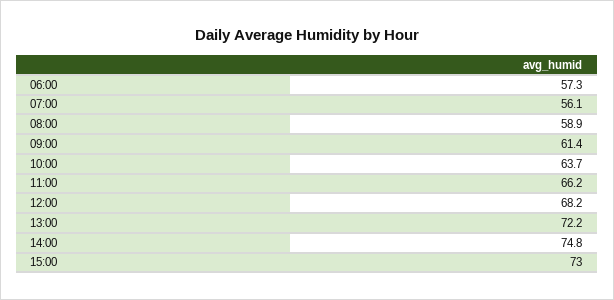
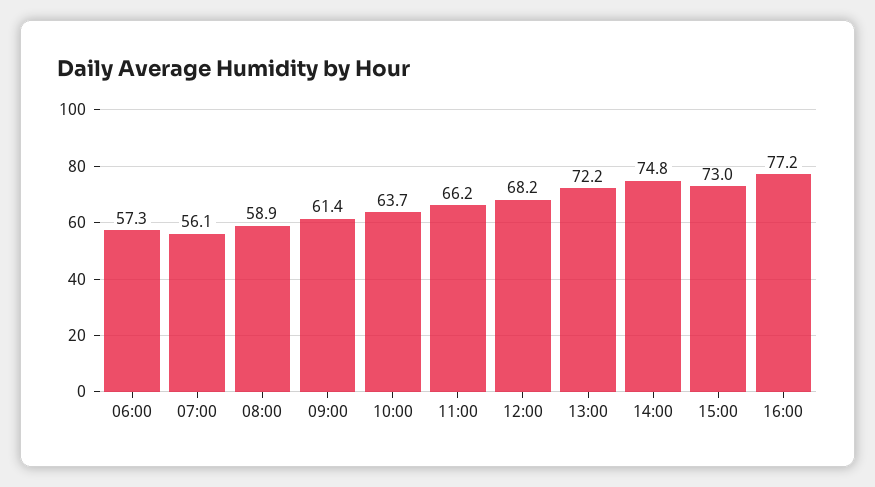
16:00: none -> 77.2

